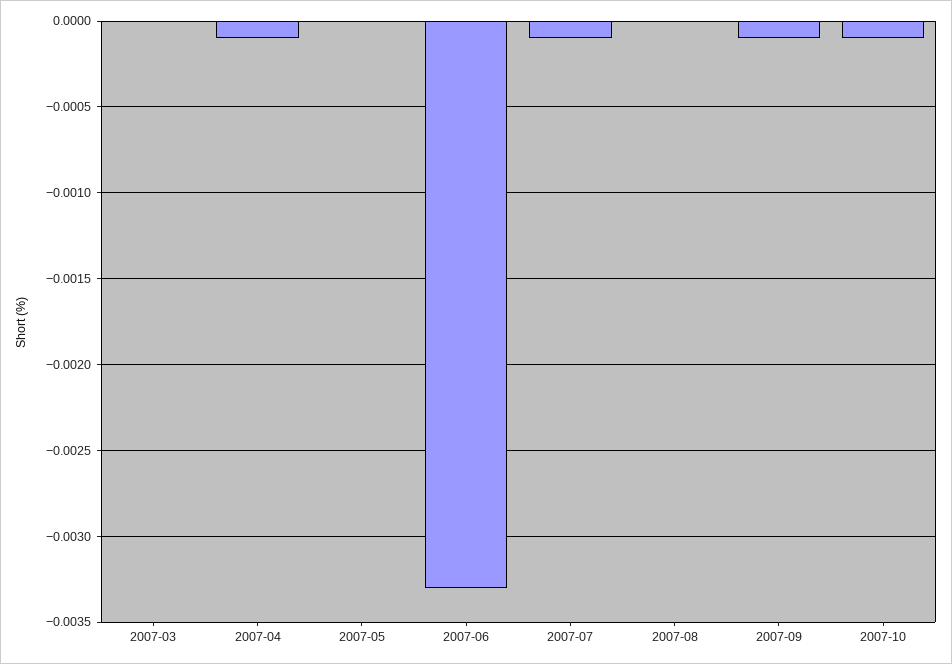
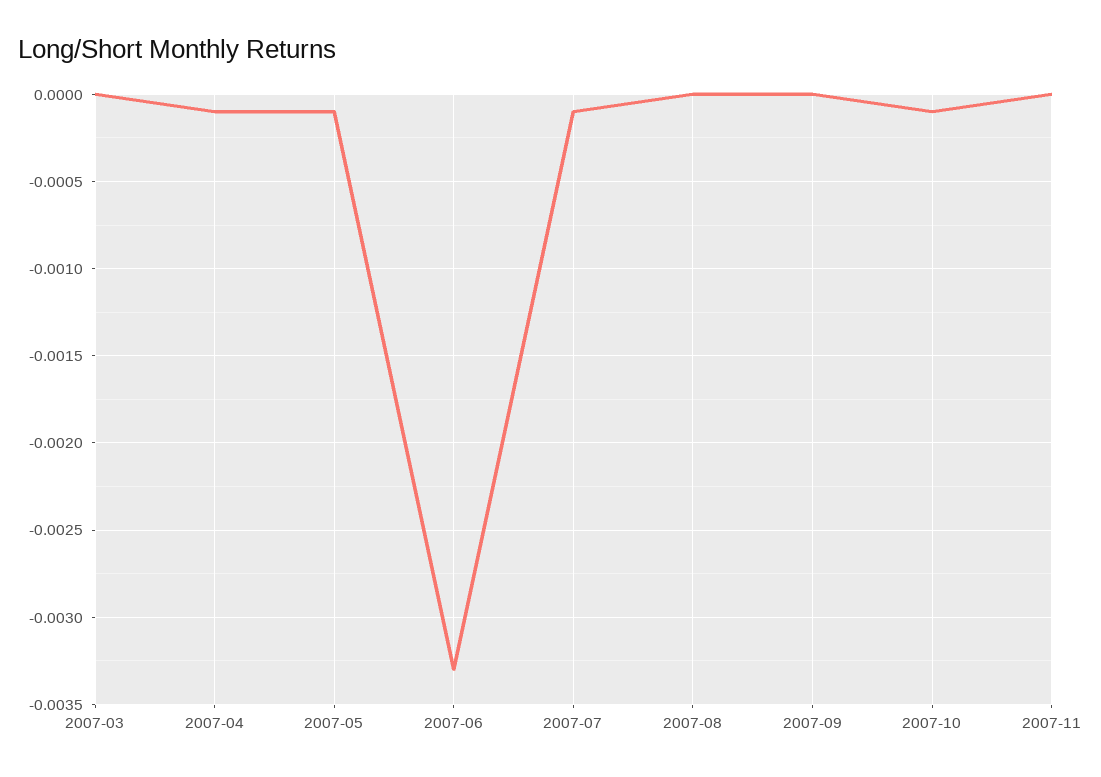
2007-05: 0 -> -0.0001
2007-09: -0.0001 -> 0
2007-11: none -> 0

